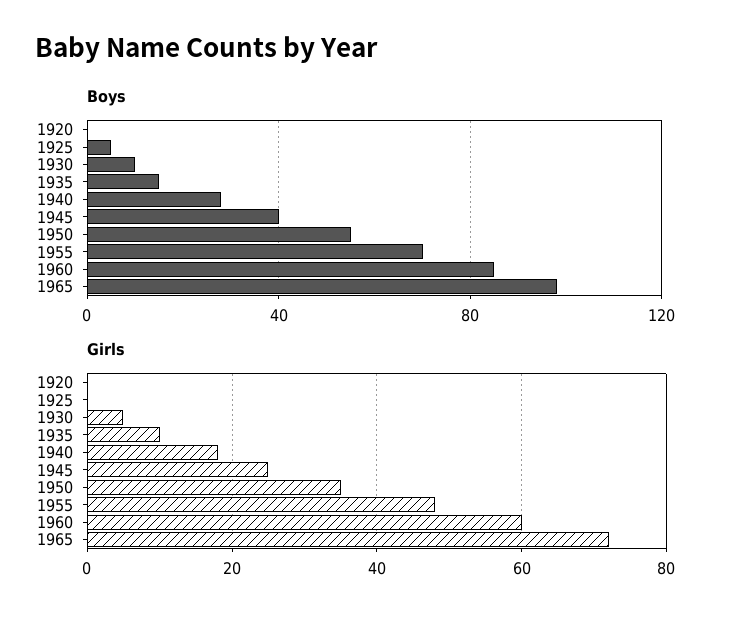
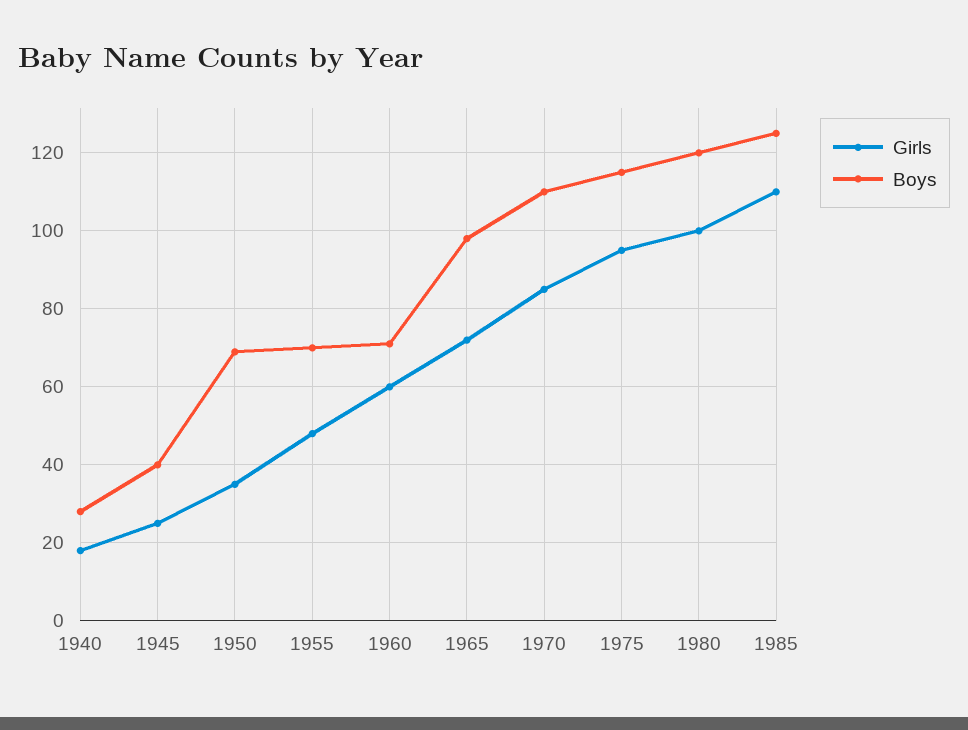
Boys, 1920: 0 -> none
Boys, 1925: 5 -> none
Boys, 1930: 10 -> none
Boys, 1935: 15 -> none
Boys, 1950: 55 -> 70
Boys, 1960: 85 -> 70
Girls, 1920: 0 -> none
Girls, 1925: 0 -> none
Girls, 1930: 5 -> none
Girls, 1935: 10 -> none
Girls, 1970: none -> 85
Boys, 1970: none -> 110
Girls, 1975: none -> 95
Boys, 1975: none -> 115
Girls, 1980: none -> 100
Boys, 1980: none -> 120
Girls, 1985: none -> 110
Boys, 1985: none -> 125

